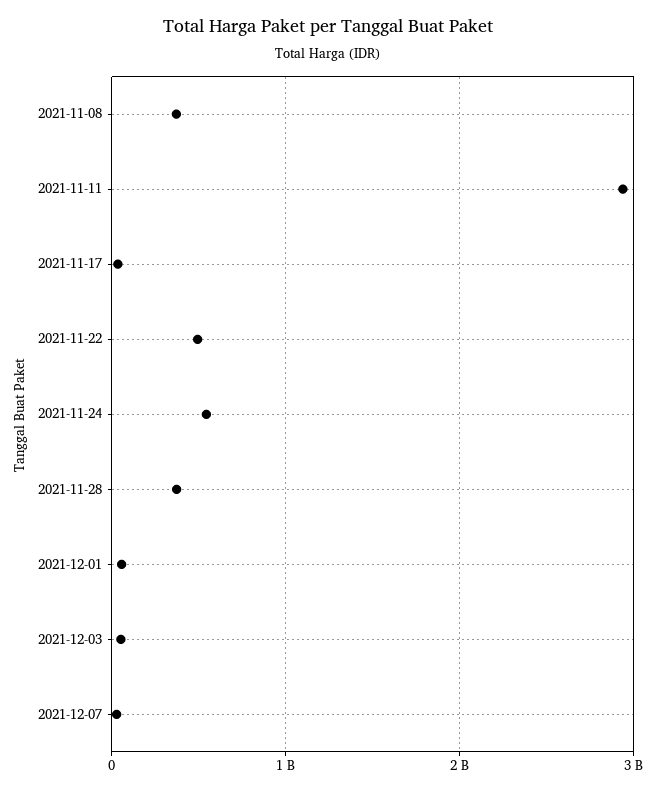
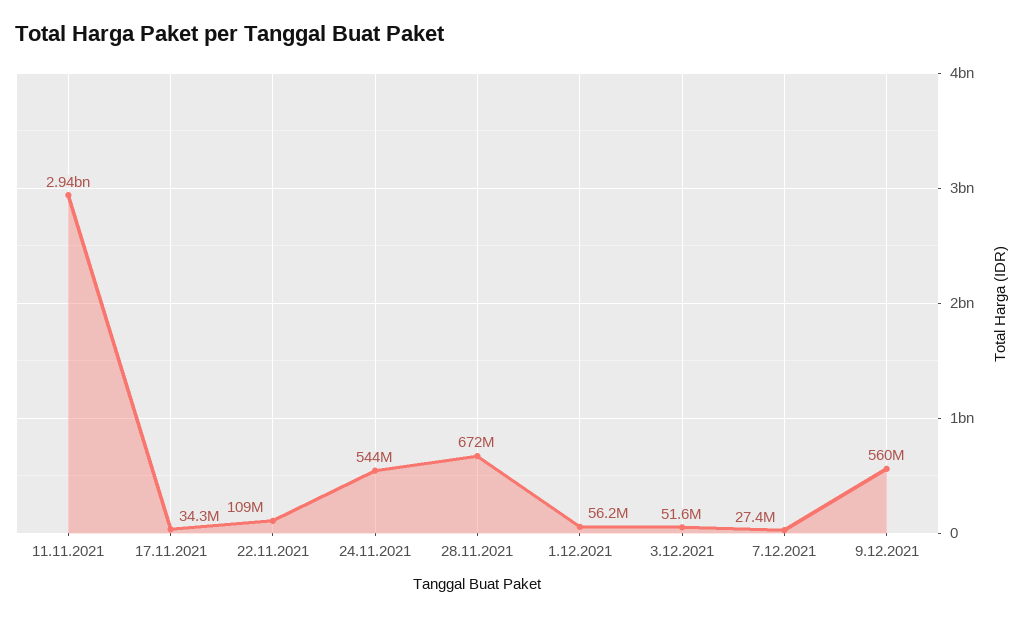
2021-11-08: 400000000 -> none
2021-11-22: 500000000 -> 109000000
2021-11-28: 400000000 -> 672000000
9.12.2021: none -> 560000000

